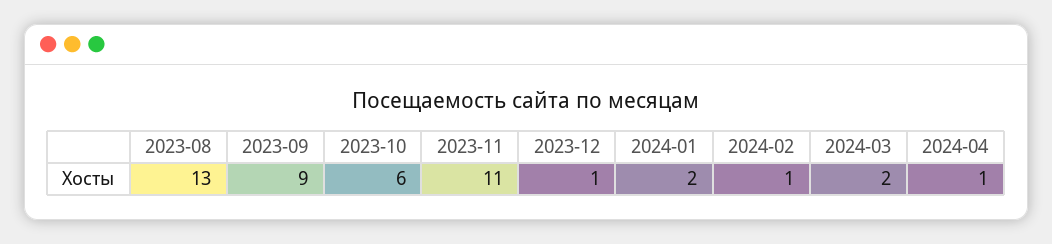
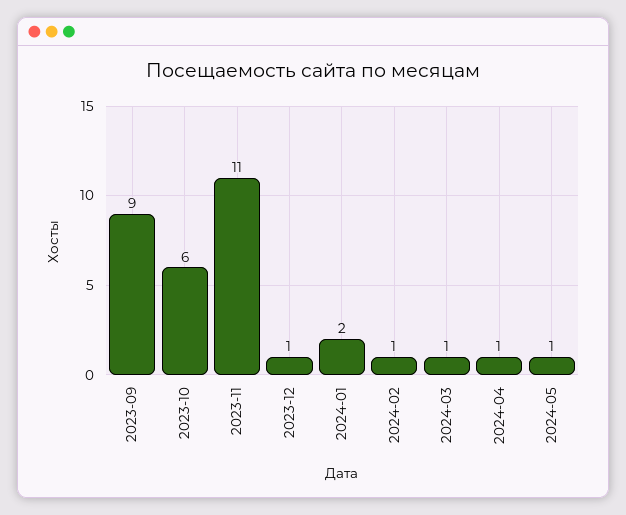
2023-08: 13 -> none
2024-03: 2 -> 1
2024-05: none -> 1

